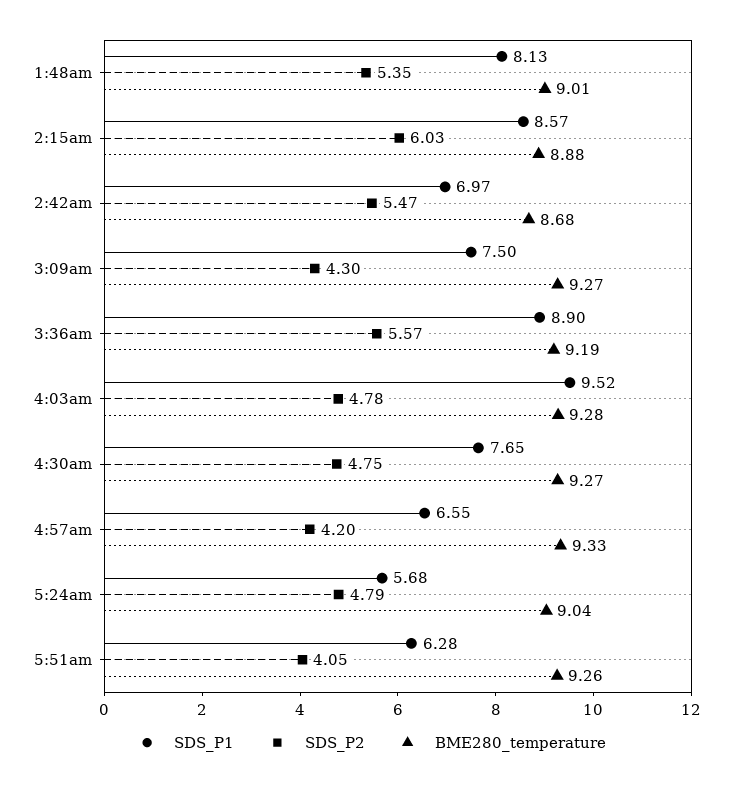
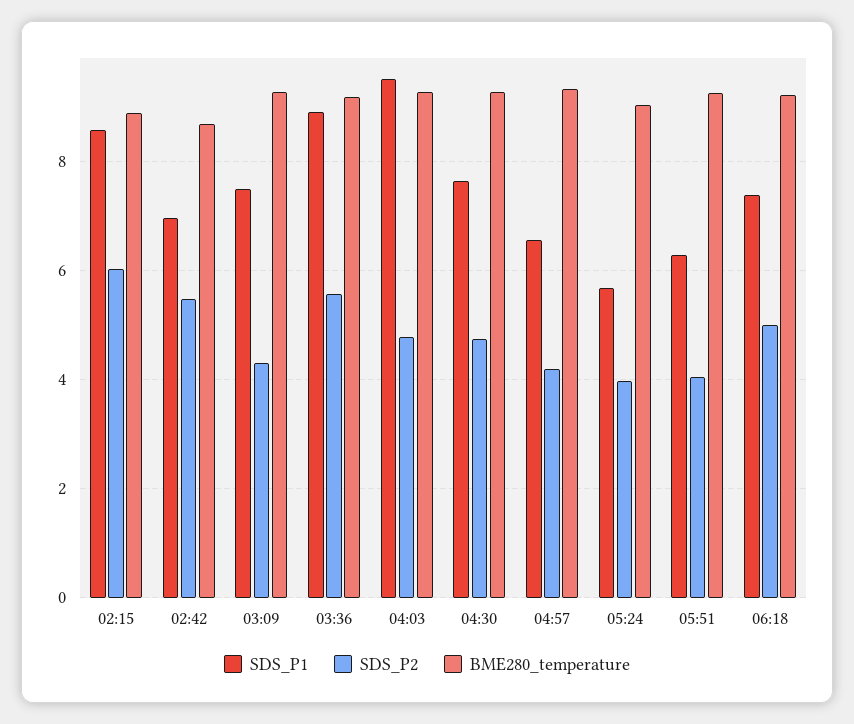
SDS_P1, 1:48am: 8.13 -> none
SDS_P2, 1:48am: 5.35 -> none
BME280_temperature, 1:48am: 9.01 -> none
SDS_P2, 5:24am: 4.79 -> 4
SDS_P1, 06:18: none -> 7.4
SDS_P2, 06:18: none -> 5
BME280_temperature, 06:18: none -> 9.2

